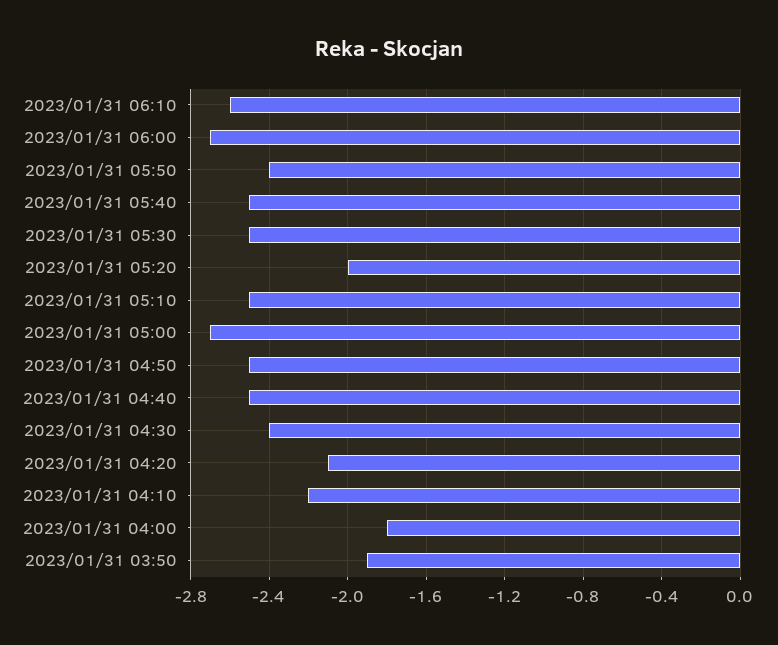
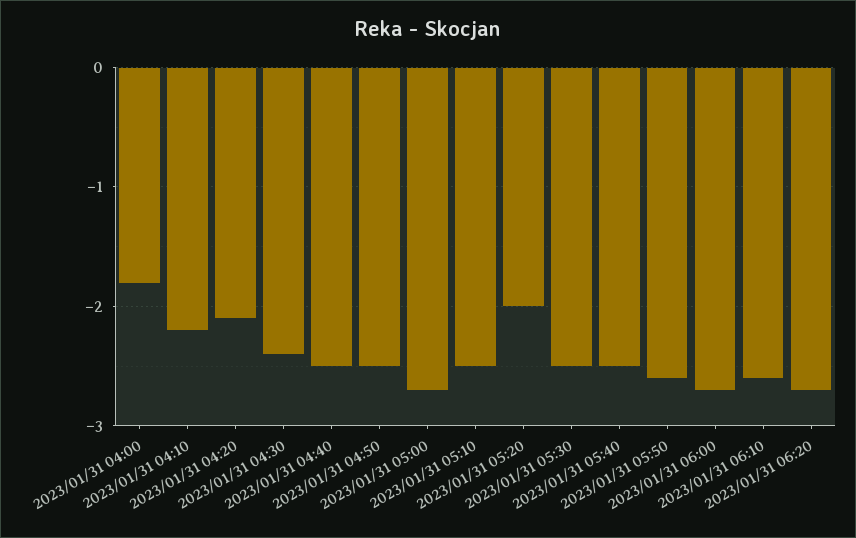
2023/01/31 05:50: -2.4 -> -2.6
2023/01/31 03:50: -1.9 -> none
2023/01/31 06:20: none -> -2.7

